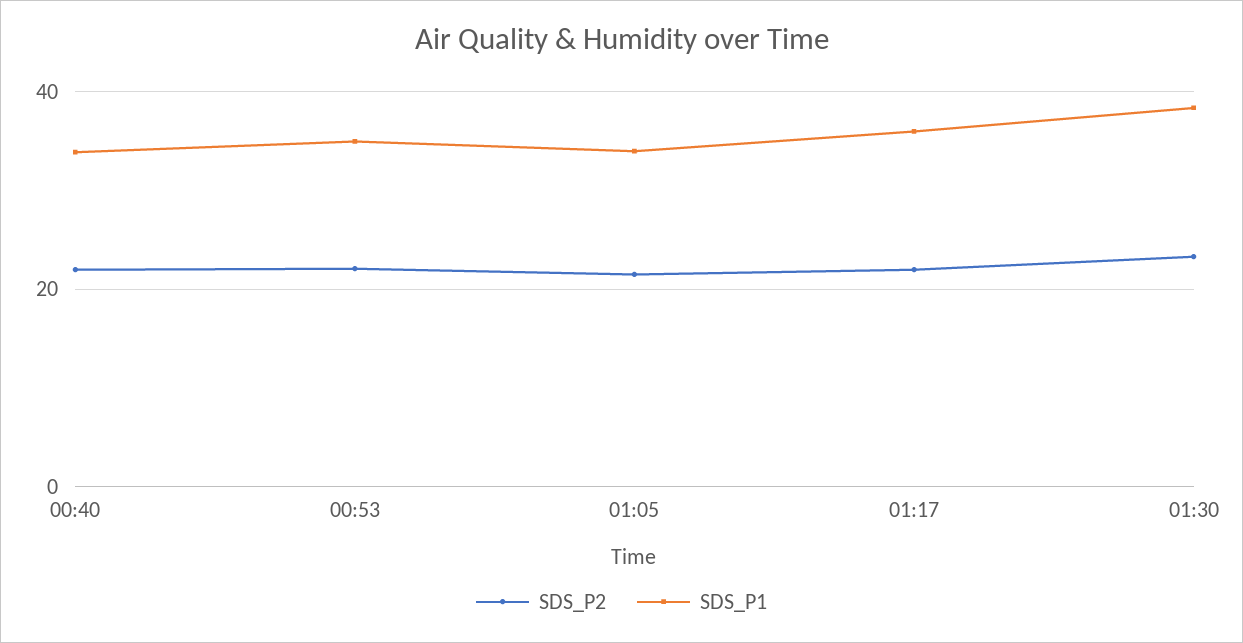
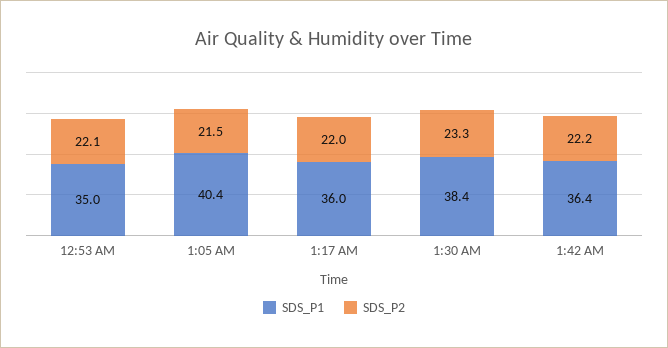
SDS_P2, 00:40: 22 -> none
SDS_P1, 00:40: 34 -> none
SDS_P1, 01:05: 34 -> 40.4
SDS_P1, 1:42 AM: none -> 36.4
SDS_P2, 1:42 AM: none -> 22.2

